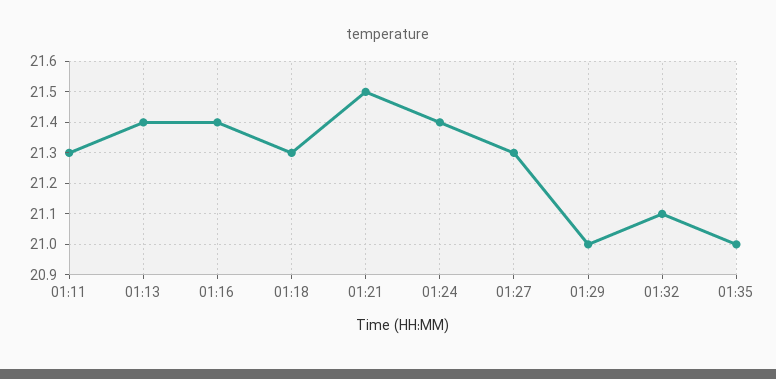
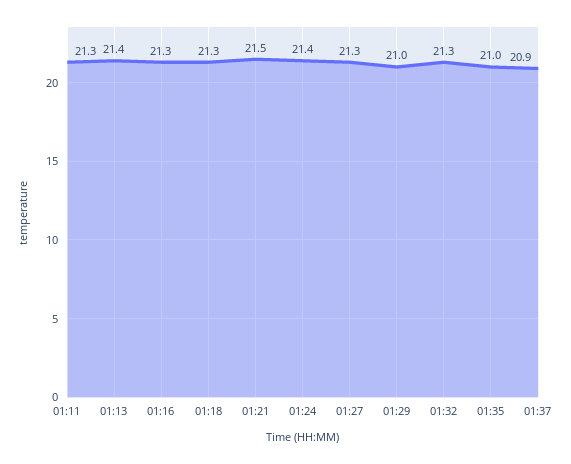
01:16: 21.4 -> 21.3
01:32: 21.1 -> 21.3
01:37: none -> 20.9

